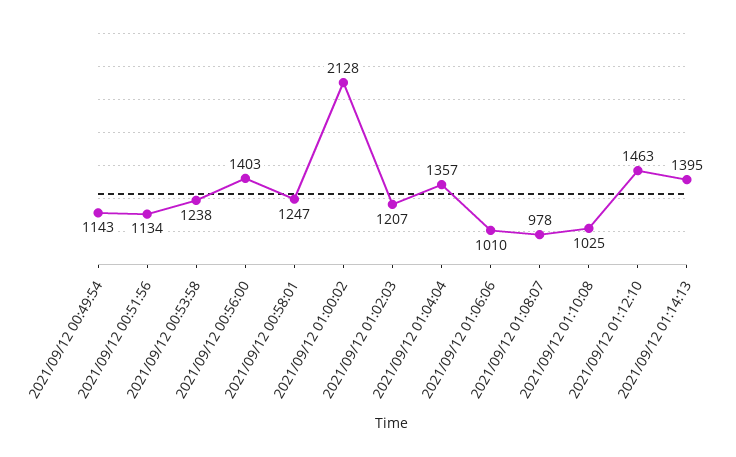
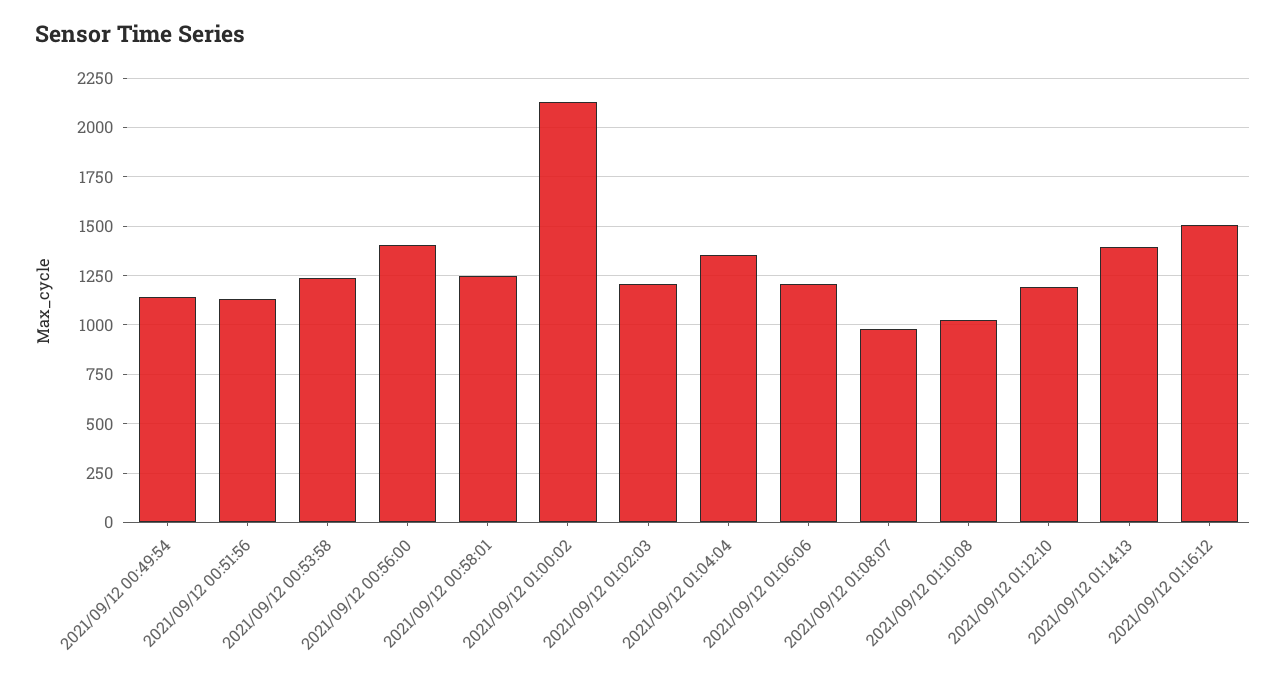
2021/09/12 01:06:06: 1010 -> 1200
2021/09/12 01:12:10: 1463 -> 1200
2021/09/12 01:16:12: none -> 1500

